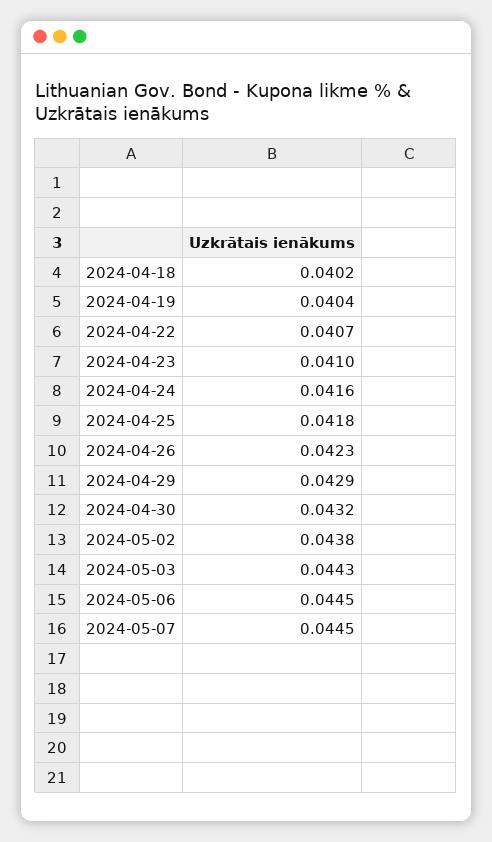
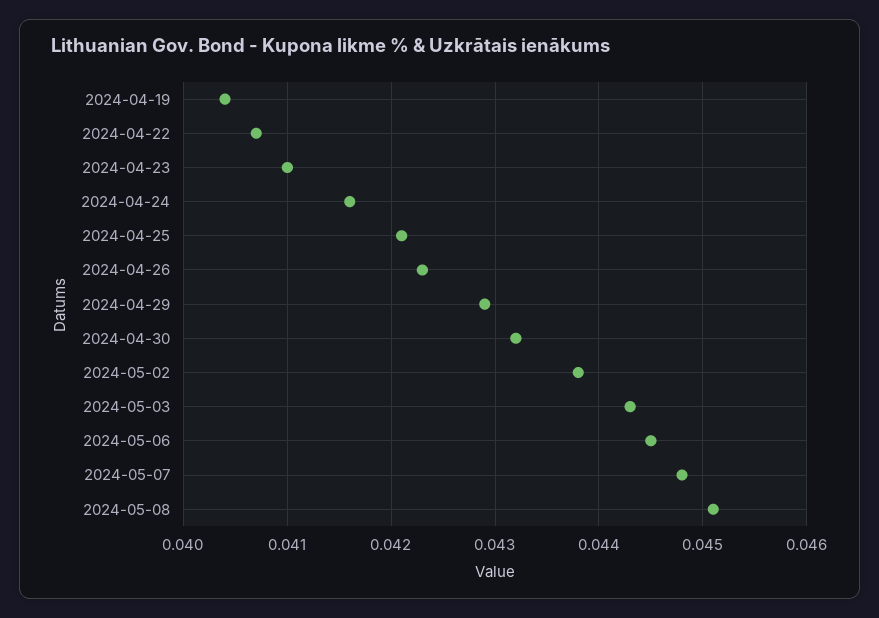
2024-04-18: 0.0402 -> none
2024-04-25: 0.0418 -> 0.0421
2024-05-07: 0.0445 -> 0.0448
2024-05-08: none -> 0.0451

